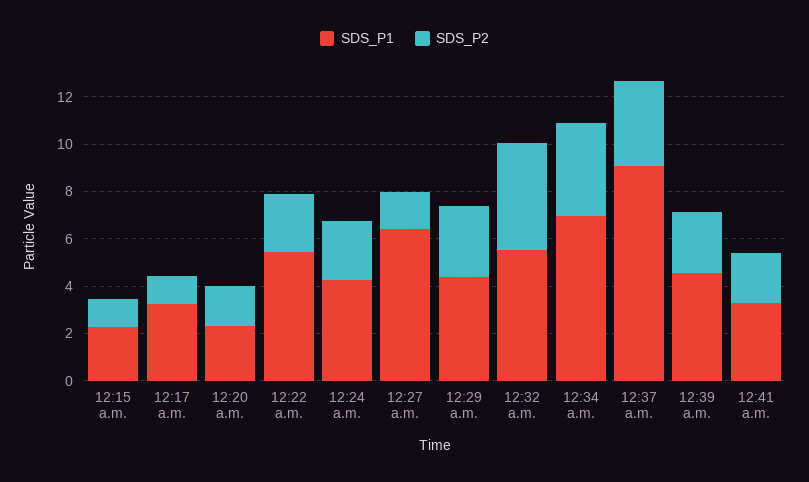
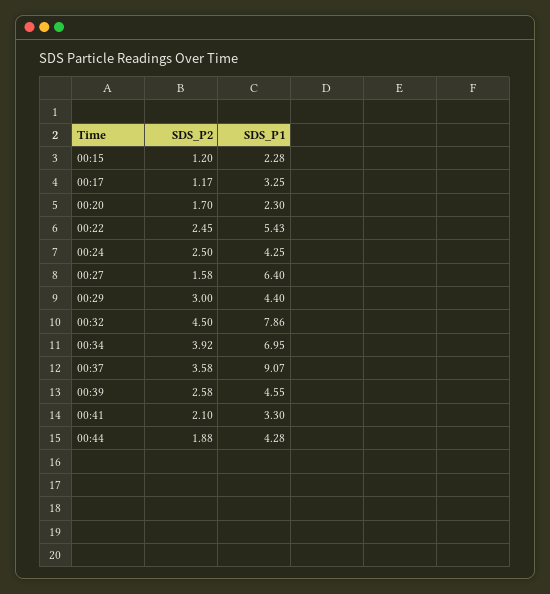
SDS_P1, 12:32 a.m.: 5.5 -> 7.86
SDS_P2, 00:44: none -> 1.88
SDS_P1, 00:44: none -> 4.28

